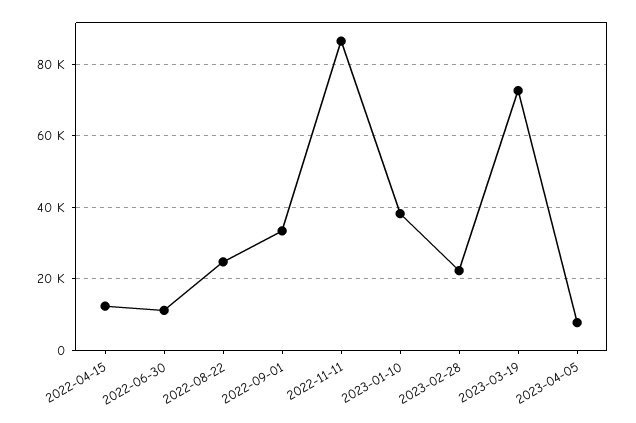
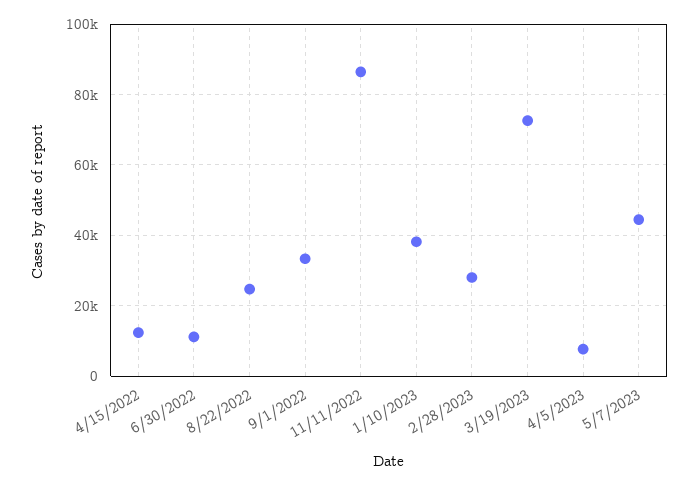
2023-02-28: 22000 -> 28000
5/7/2023: none -> 44000

